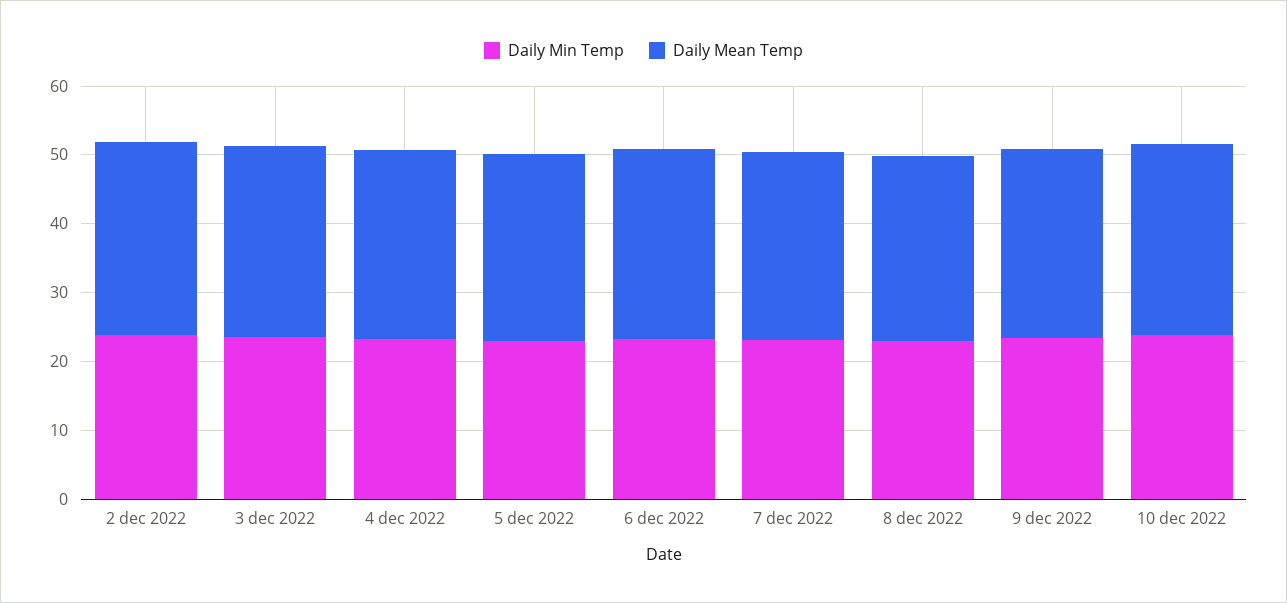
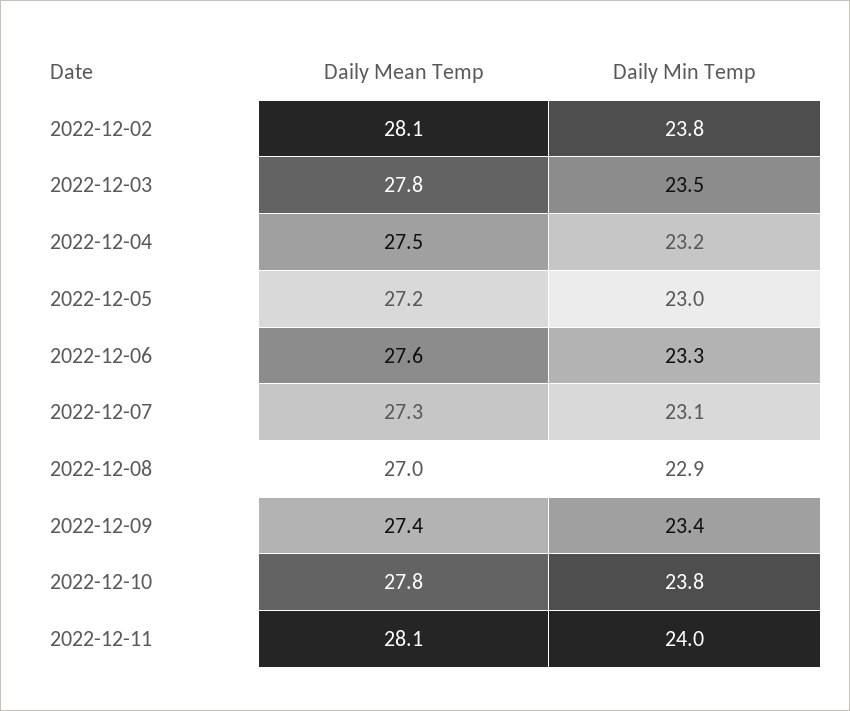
Daily Mean Temp, 2022-12-11: none -> 28.1
Daily Min Temp, 2022-12-11: none -> 24

